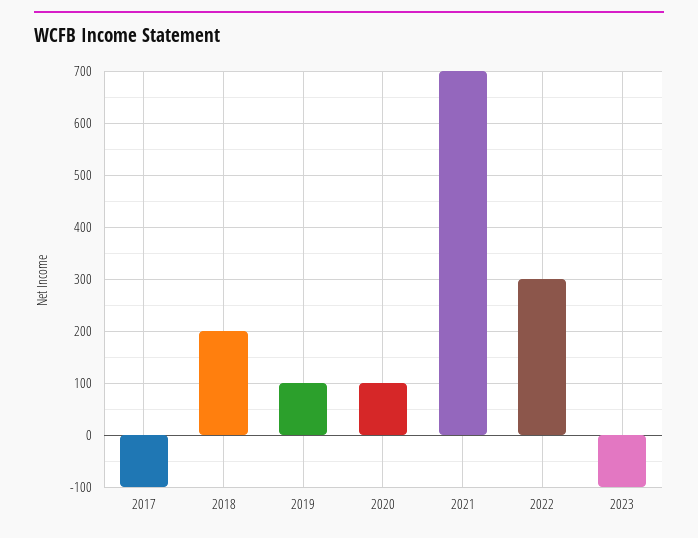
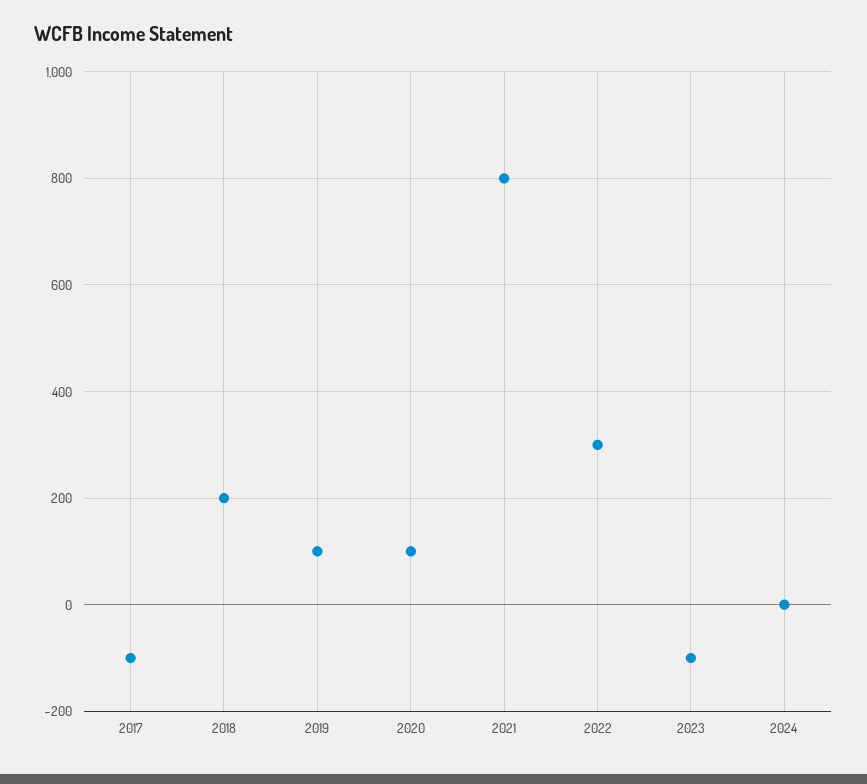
2021: 700 -> 800
2024: none -> 0

